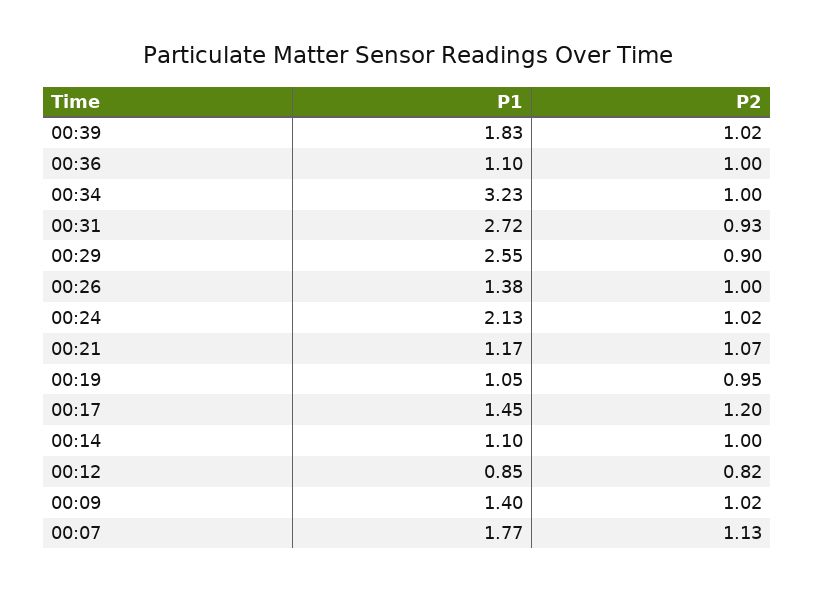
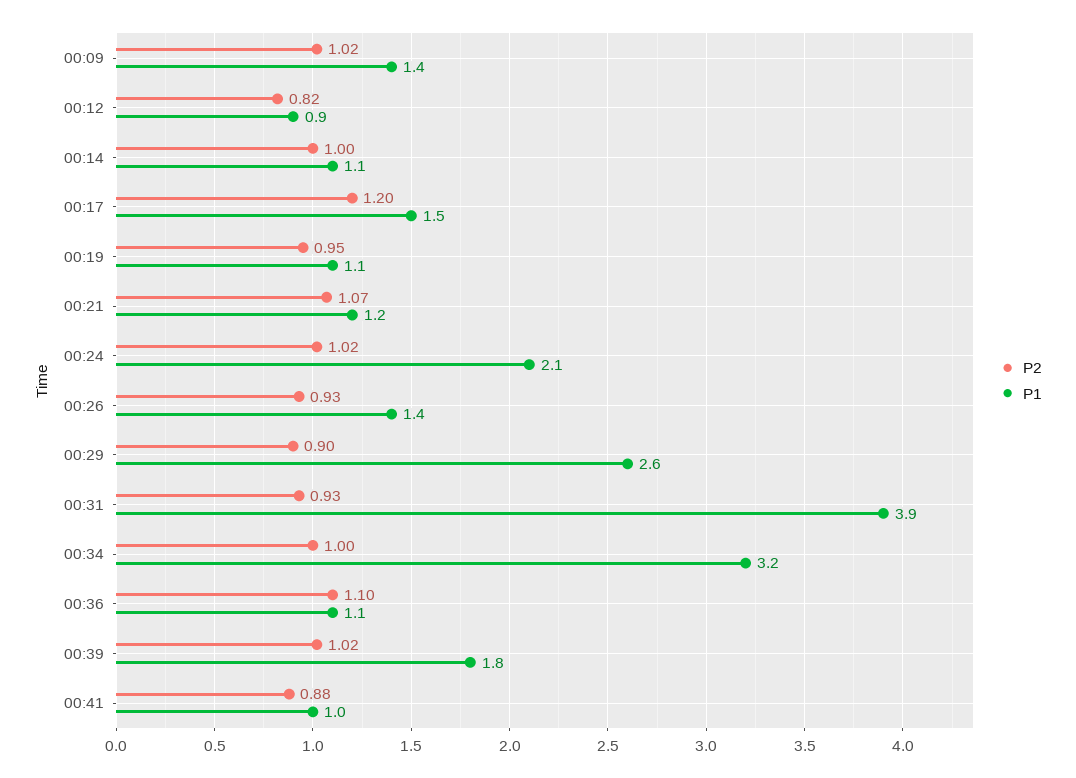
P2, 00:36: 1 -> 1.1
P1, 00:31: 2.72 -> 3.9
P2, 00:26: 1 -> 0.93
P1, 00:07: 1.77 -> none
P2, 00:07: 1.13 -> none
P2, 00:41: none -> 0.88
P1, 00:41: none -> 1

